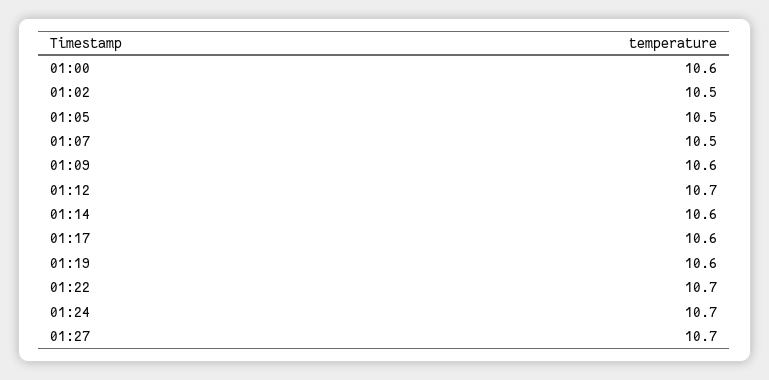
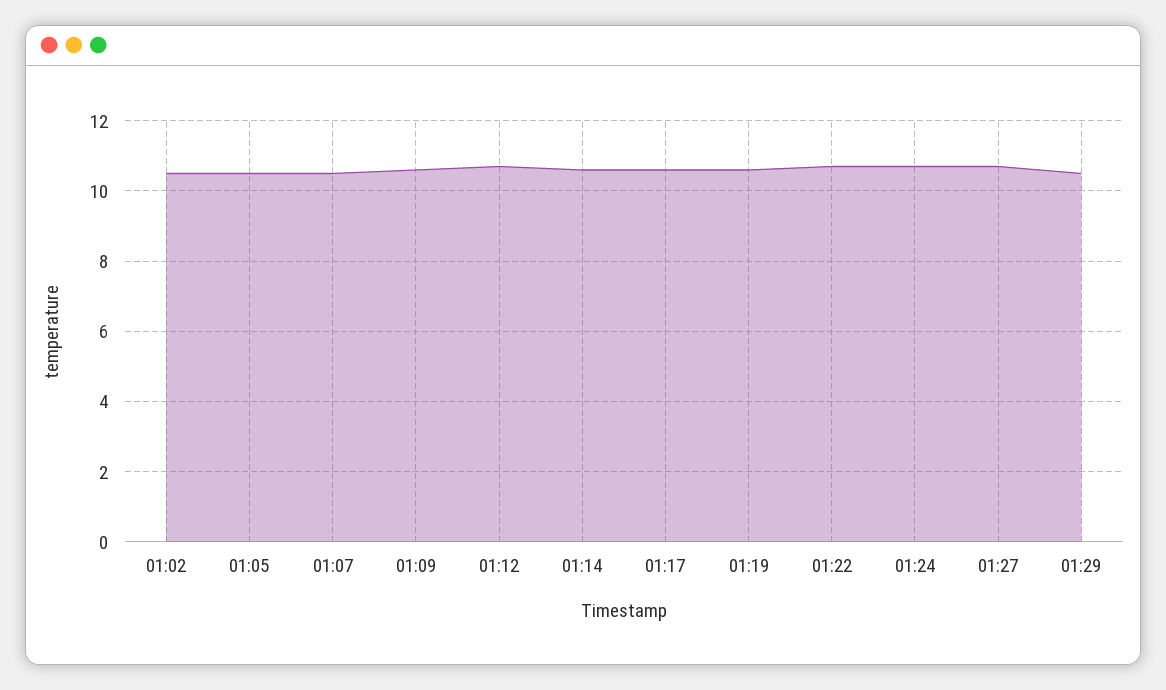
01:00: 10.6 -> none
01:29: none -> 10.5

